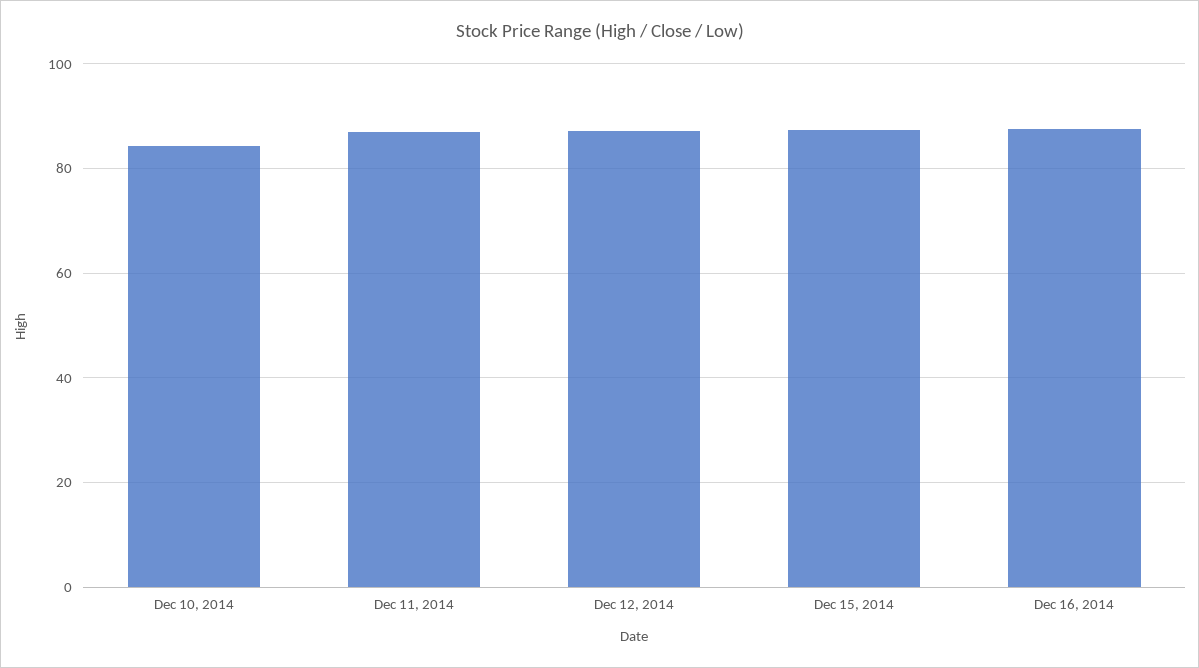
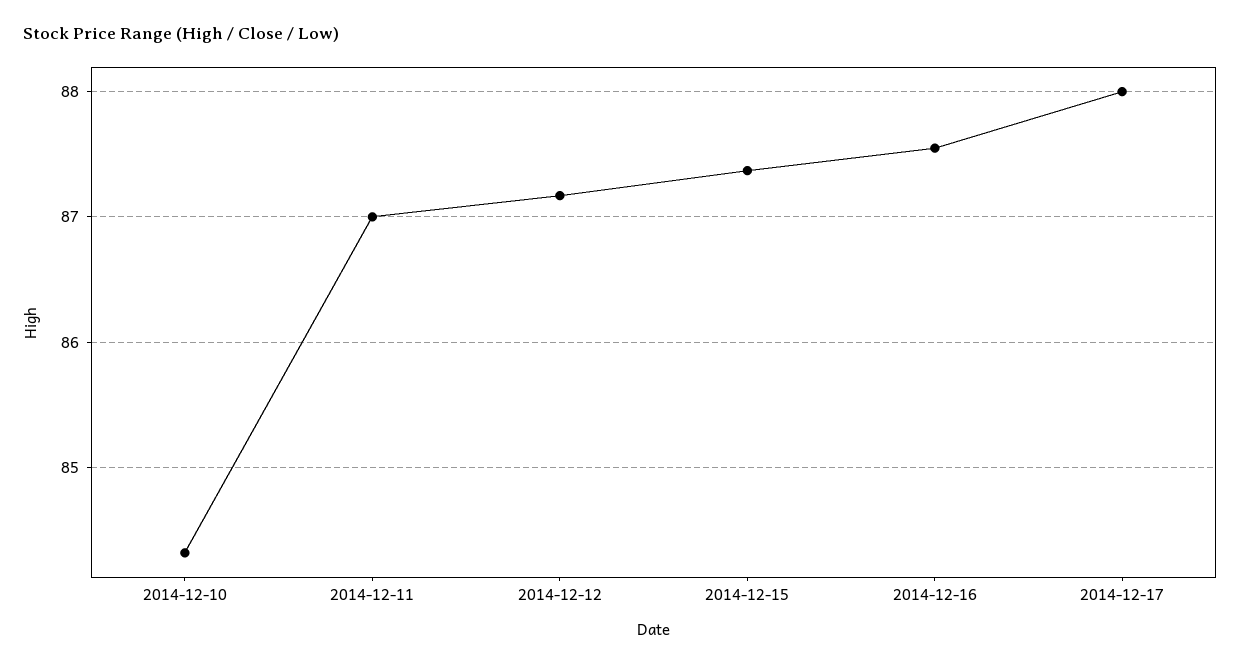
2014-12-17: none -> 88

